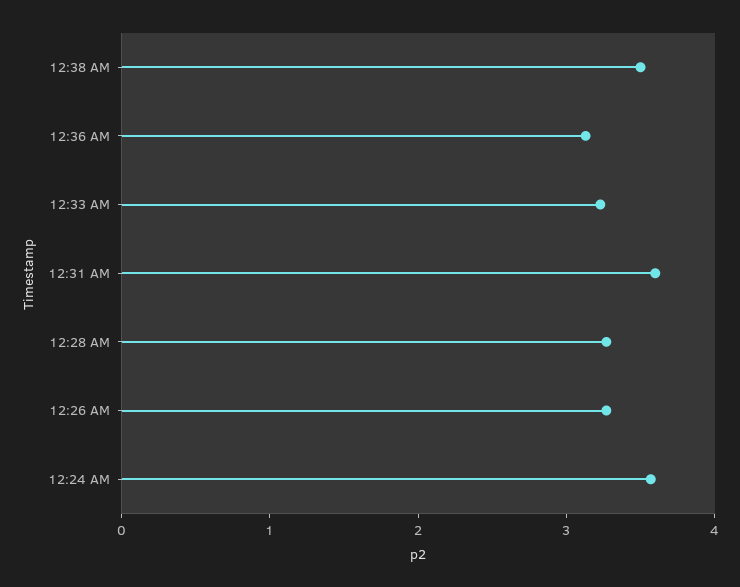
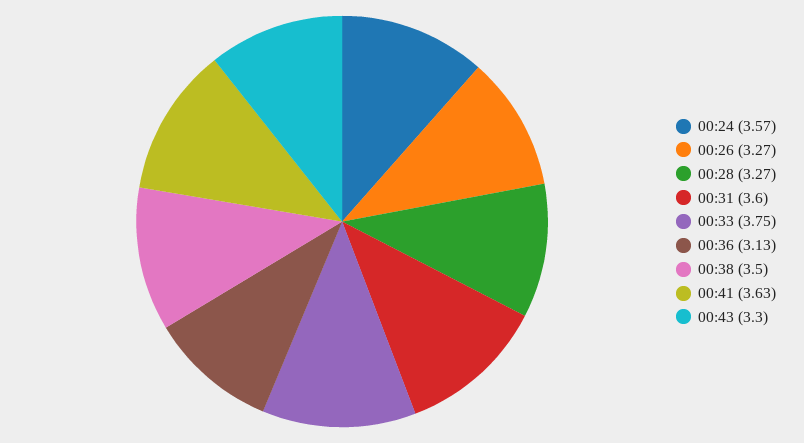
12:33 AM: 3.2 -> 3.75
00:41: none -> 3.63
00:43: none -> 3.3

